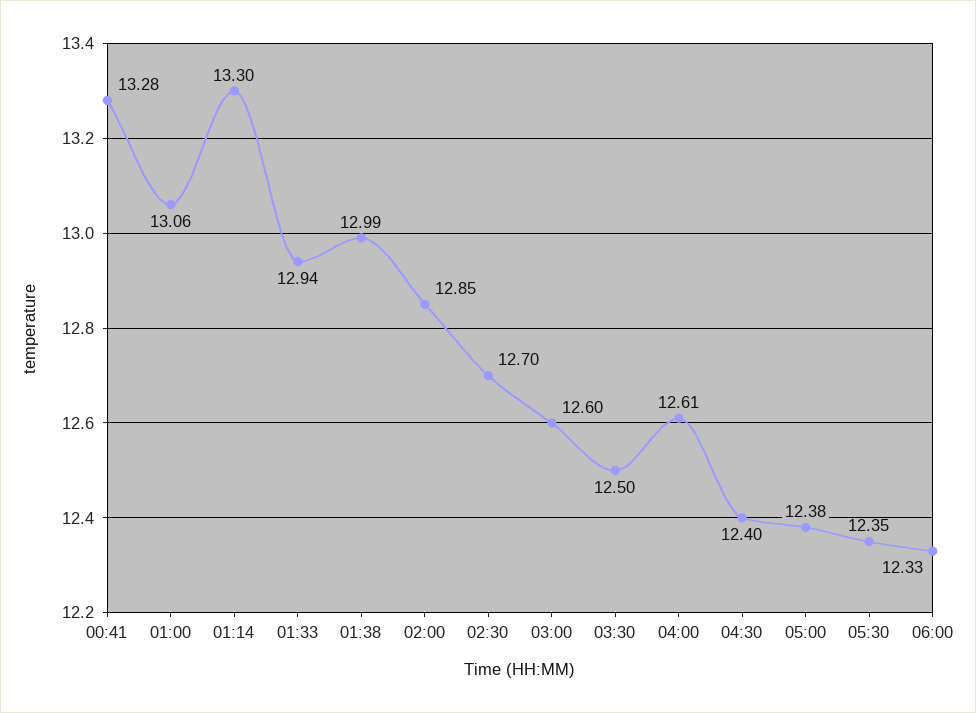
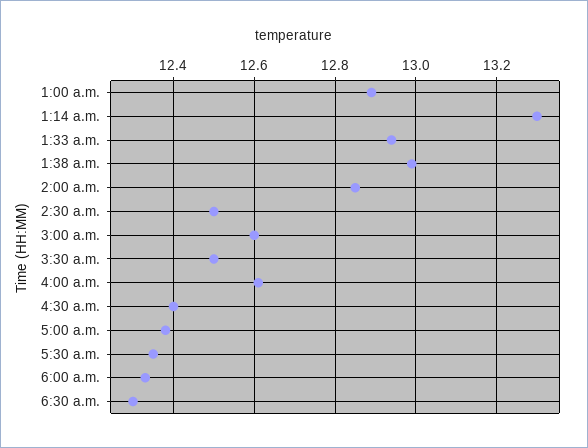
00:41: 13.28 -> none
01:00: 13.06 -> 12.9
02:30: 12.7 -> 12.5
6:30 a.m.: none -> 12.3

